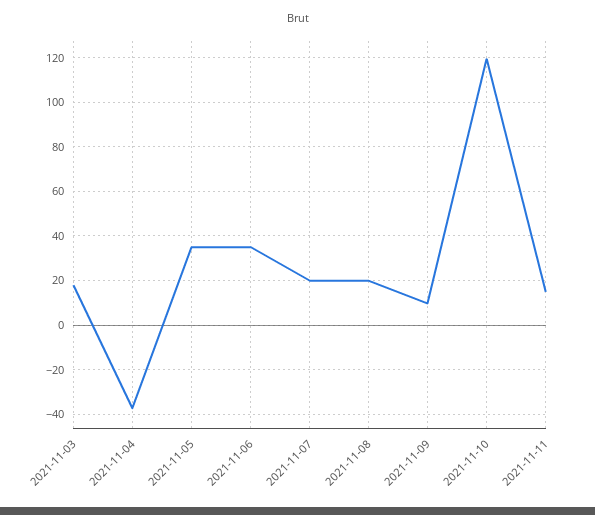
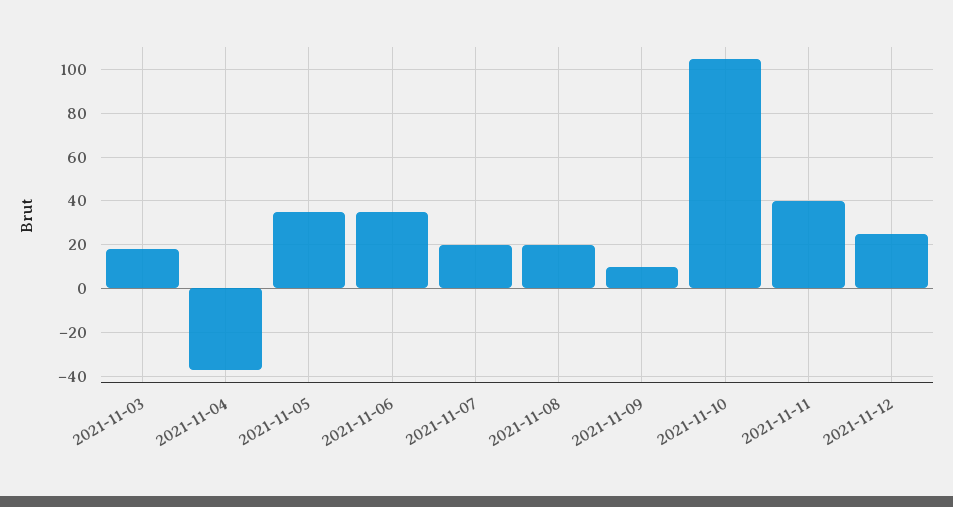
2021-11-10: 120 -> 105
2021-11-11: 15 -> 40
2021-11-12: none -> 25

